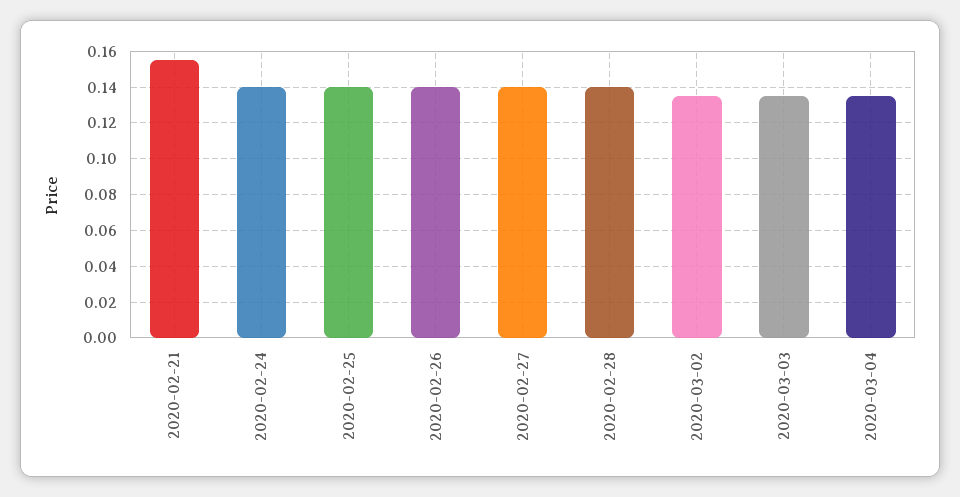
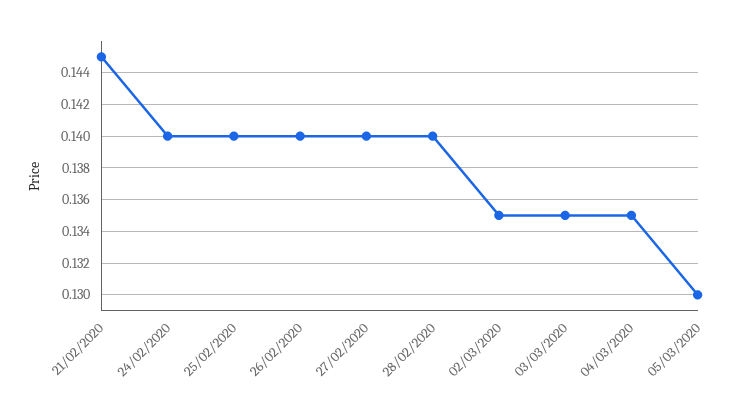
2020-02-21: 0.155 -> 0.145
05/03/2020: none -> 0.13

